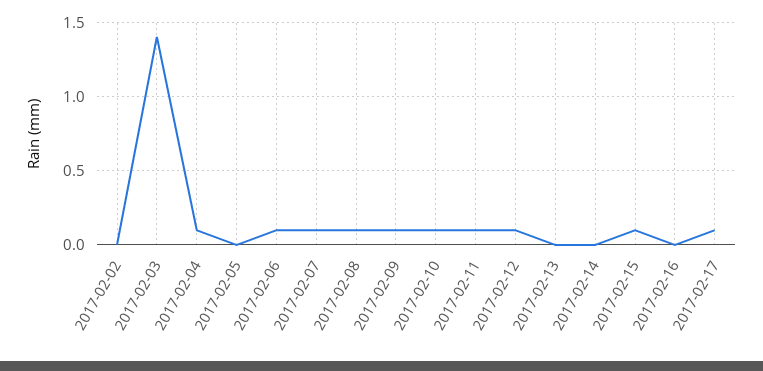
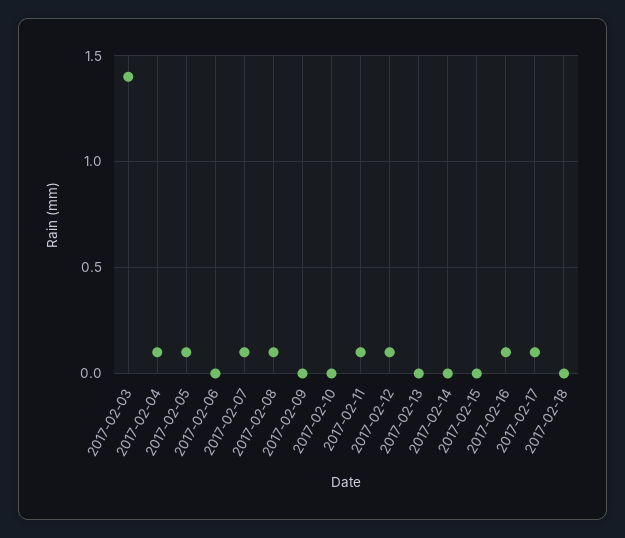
2017-02-02: 0 -> none
2017-02-05: 0 -> 0.1
2017-02-06: 0.1 -> 0
2017-02-09: 0.1 -> 0
2017-02-10: 0.1 -> 0
2017-02-15: 0.1 -> 0
2017-02-16: 0 -> 0.1
2017-02-18: none -> 0

